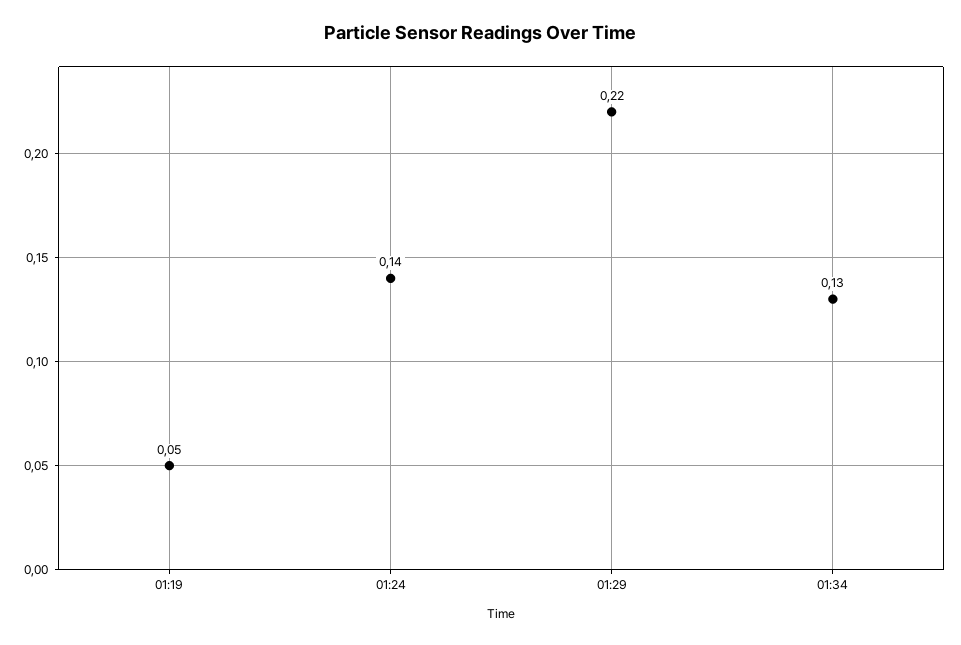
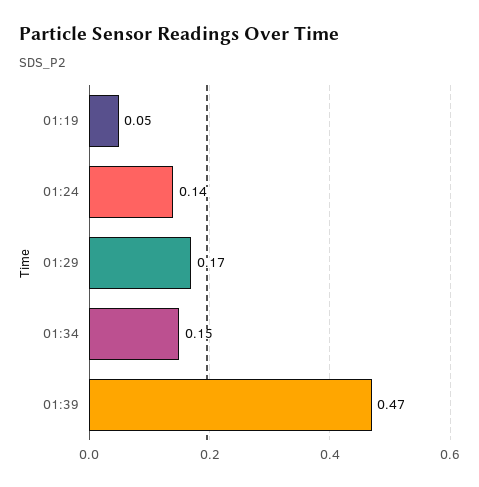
01:29: 0.22 -> 0.17
01:34: 0.13 -> 0.15
01:39: none -> 0.47

